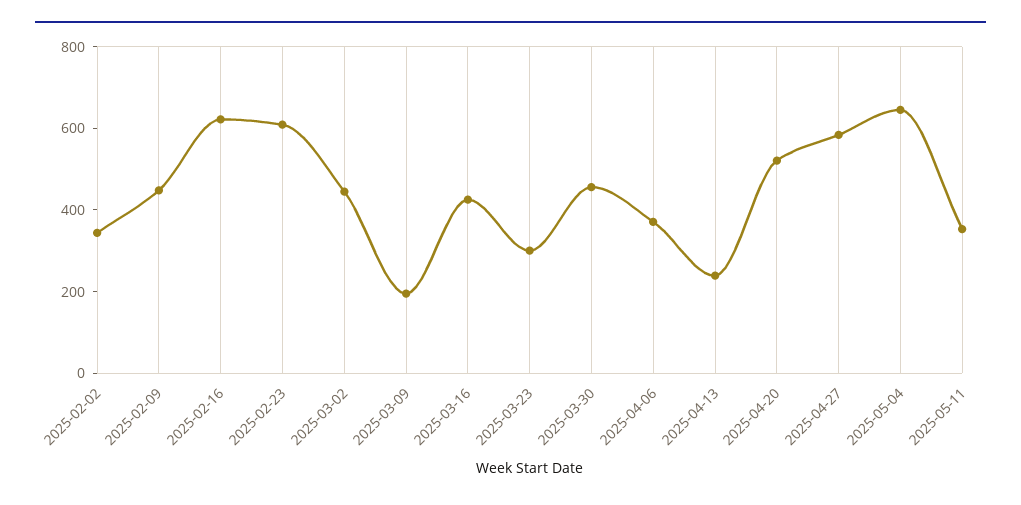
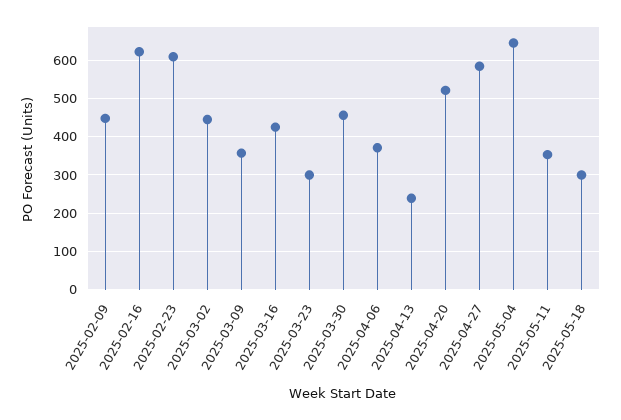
2025-02-02: 350 -> none
2025-03-09: 200 -> 360
2025-05-18: none -> 300

